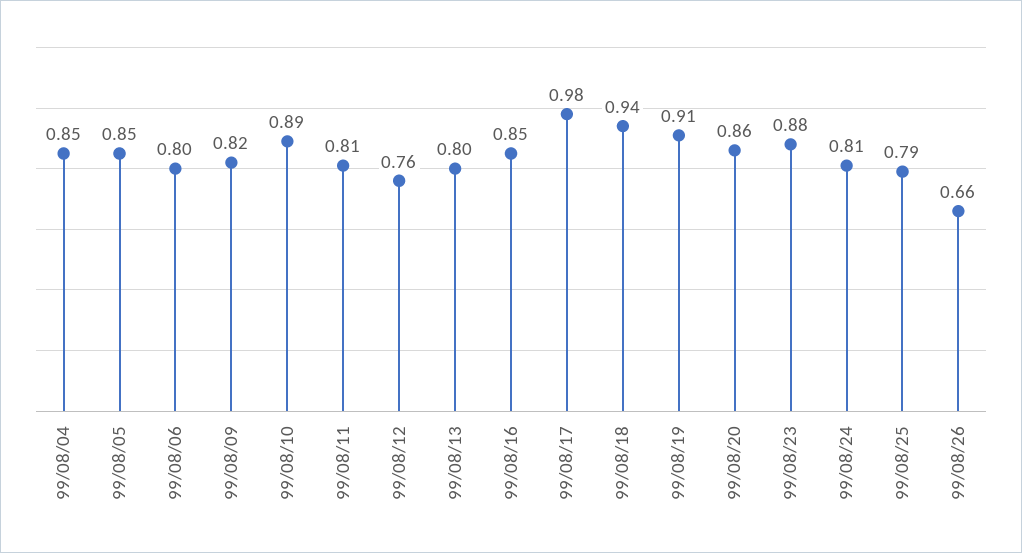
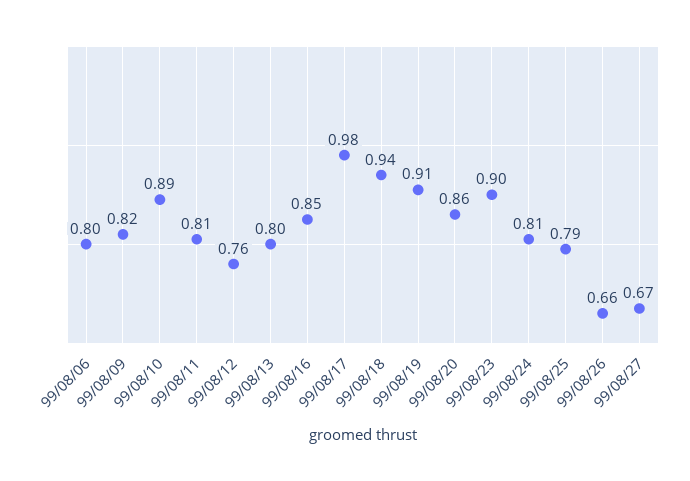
99/08/04: 0.85 -> none
99/08/05: 0.85 -> none
99/08/23: 0.88 -> 0.9
99/08/27: none -> 0.67

